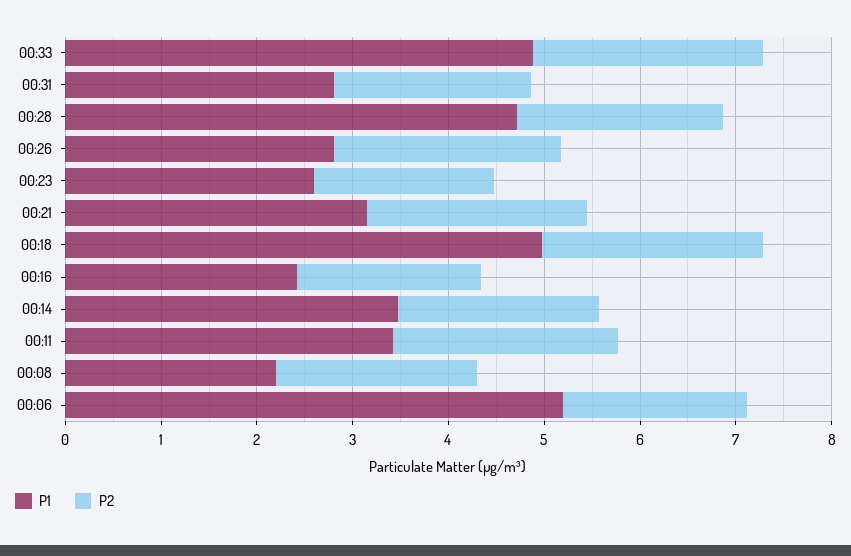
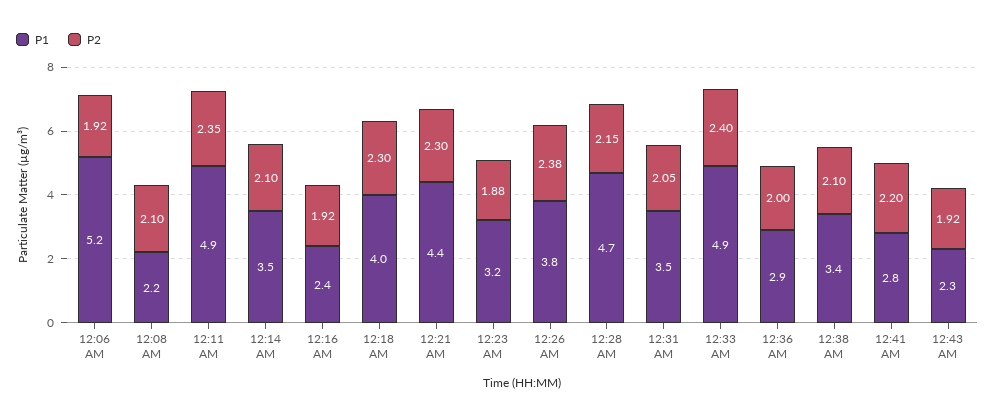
P1, 00:31: 2.8 -> 3.5
P1, 00:26: 2.8 -> 3.8
P1, 00:23: 2.6 -> 3.2
P1, 00:21: 3.2 -> 4.4
P1, 00:18: 5 -> 4
P1, 00:11: 3.4 -> 4.9
P1, 12:36 AM: none -> 2.9
P2, 12:36 AM: none -> 2
P1, 12:38 AM: none -> 3.4
P2, 12:38 AM: none -> 2.1
P1, 12:41 AM: none -> 2.8
P2, 12:41 AM: none -> 2.2
P1, 12:43 AM: none -> 2.3
P2, 12:43 AM: none -> 1.92

